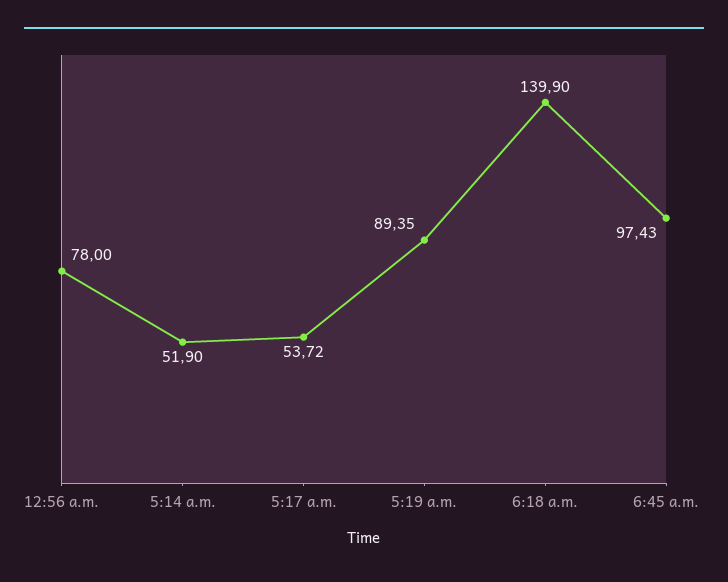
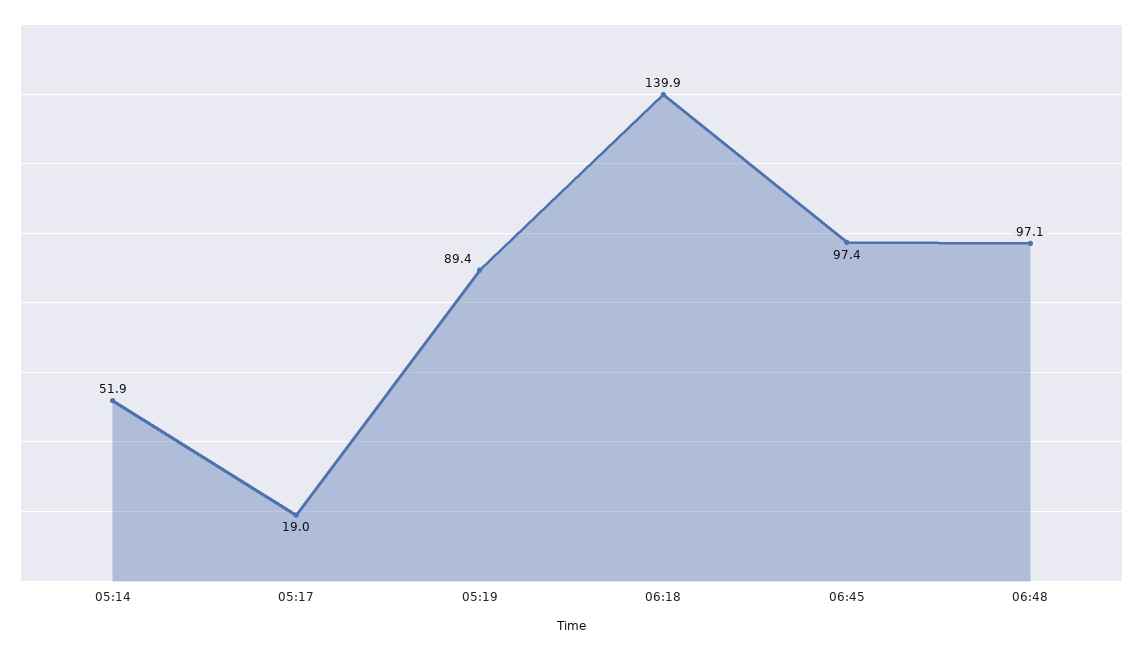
12:56 a.m.: 78 -> none
5:17 a.m.: 53.72 -> 19
06:48: none -> 97.1

